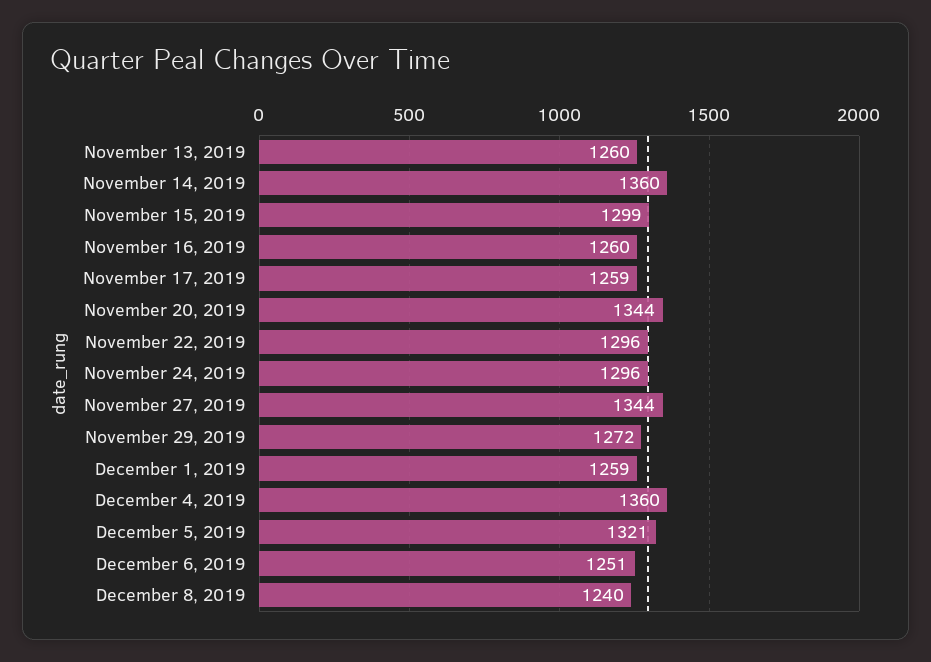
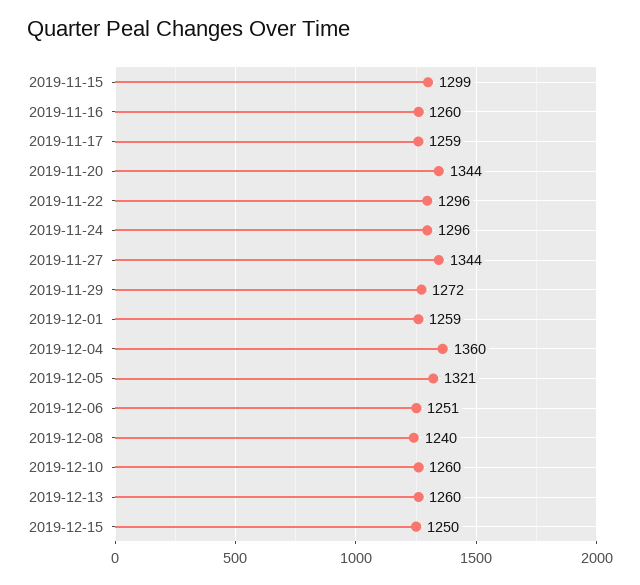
November 13, 2019: 1260 -> none
November 14, 2019: 1360 -> none
2019-12-10: none -> 1260
2019-12-13: none -> 1260
2019-12-15: none -> 1250

